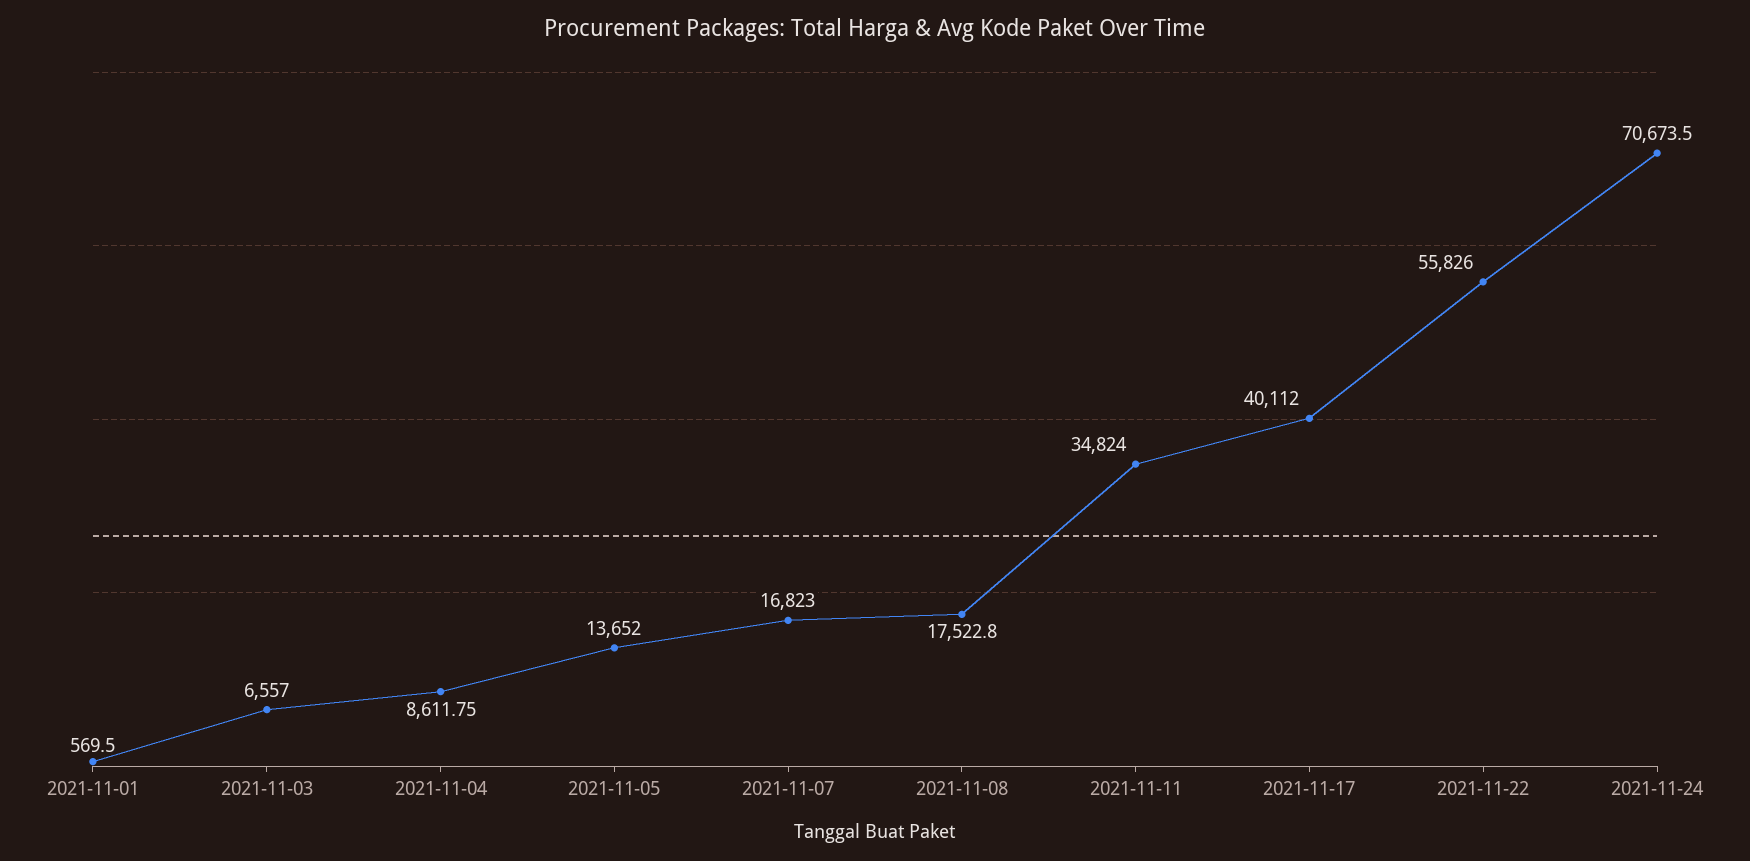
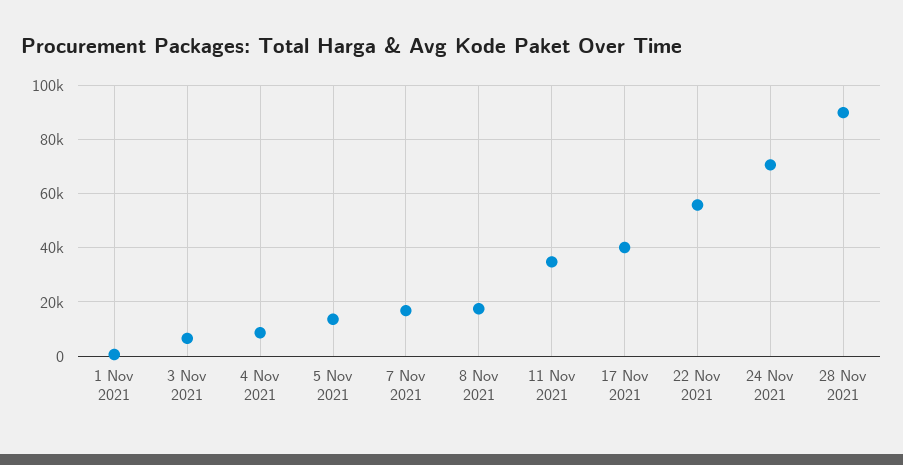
28 Nov 2021: none -> 90000

